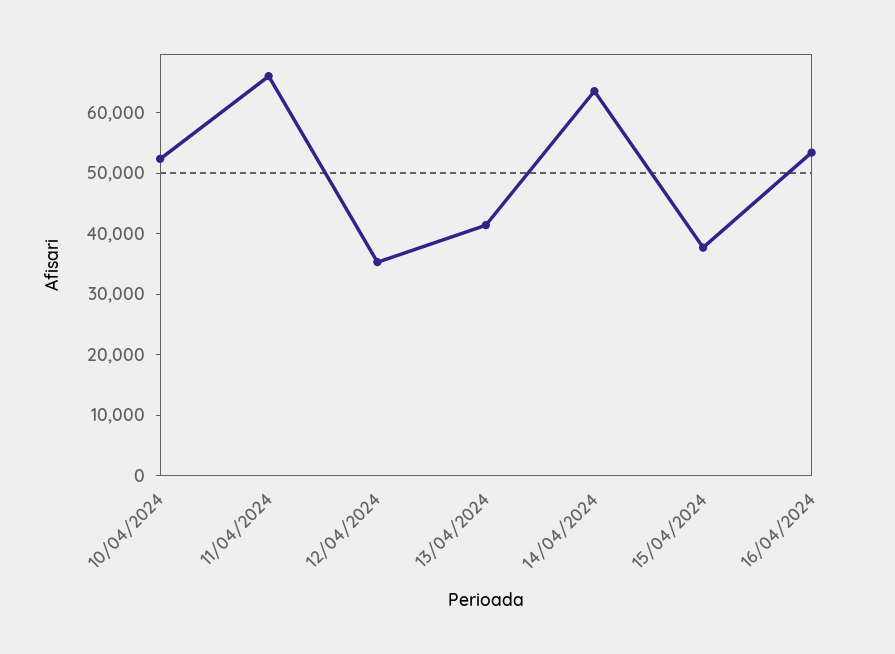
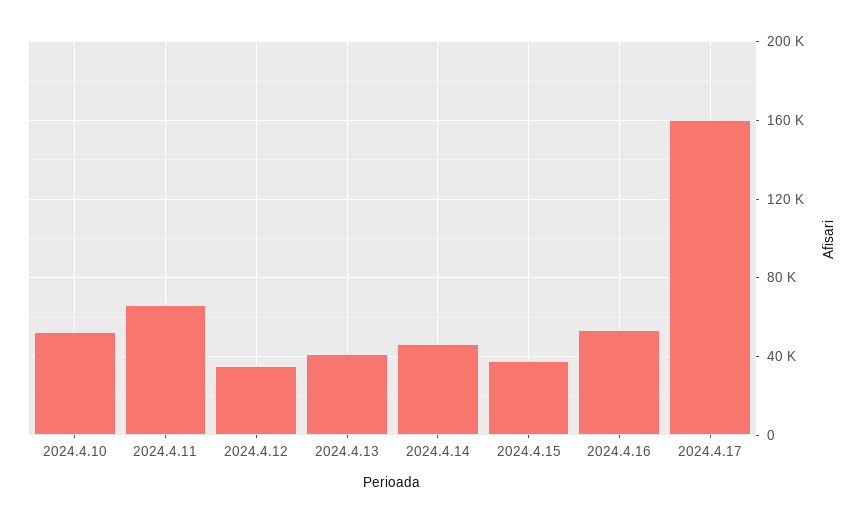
14/04/2024: 64000 -> 45000
2024.4.17: none -> 160000

